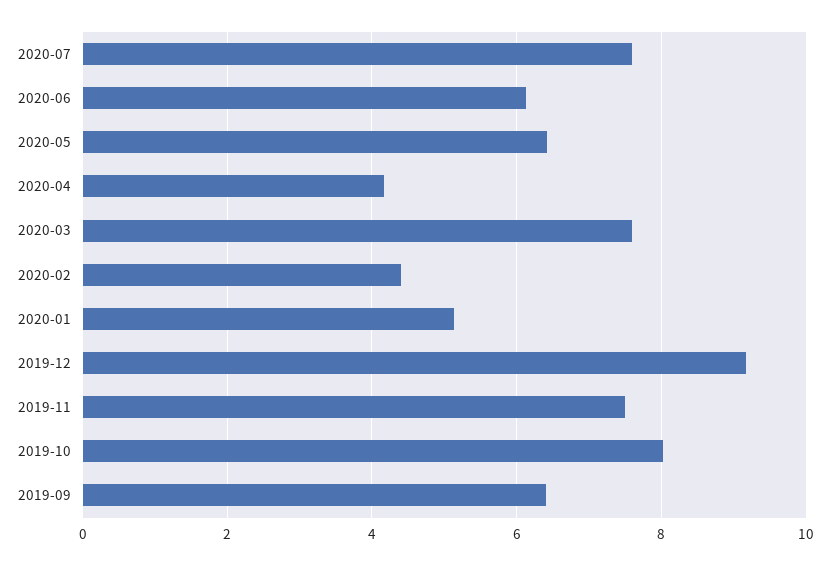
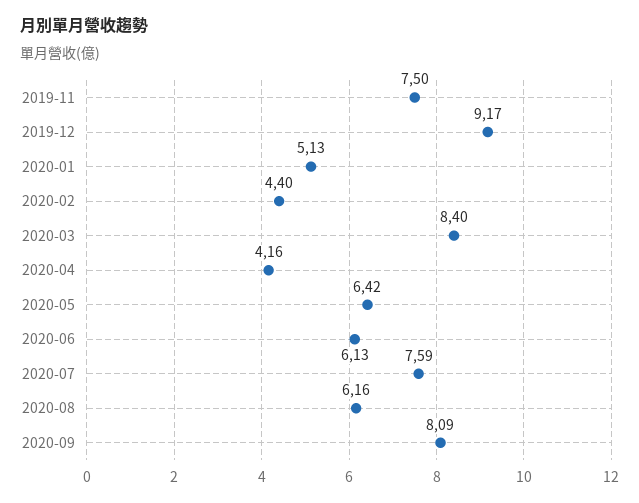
2020-03: 7.6 -> 8.4
2019-10: 8 -> none
2019-09: 6.4 -> none
2020-08: none -> 6.16
2020-09: none -> 8.09

